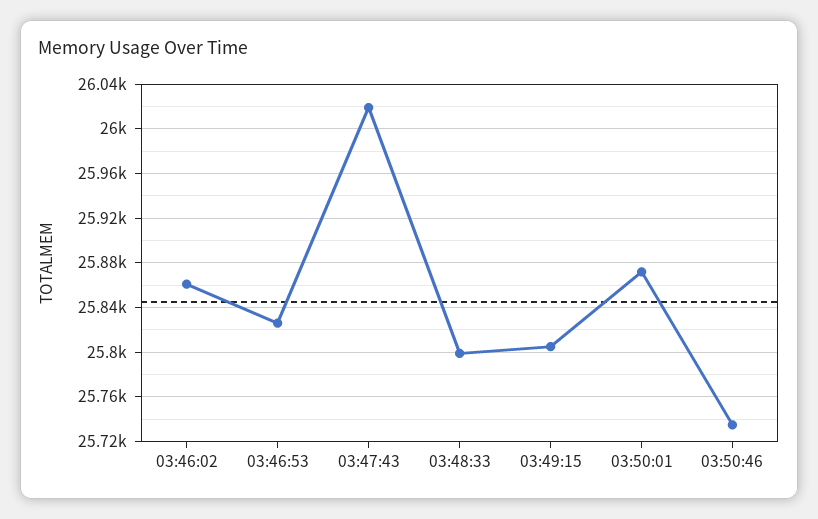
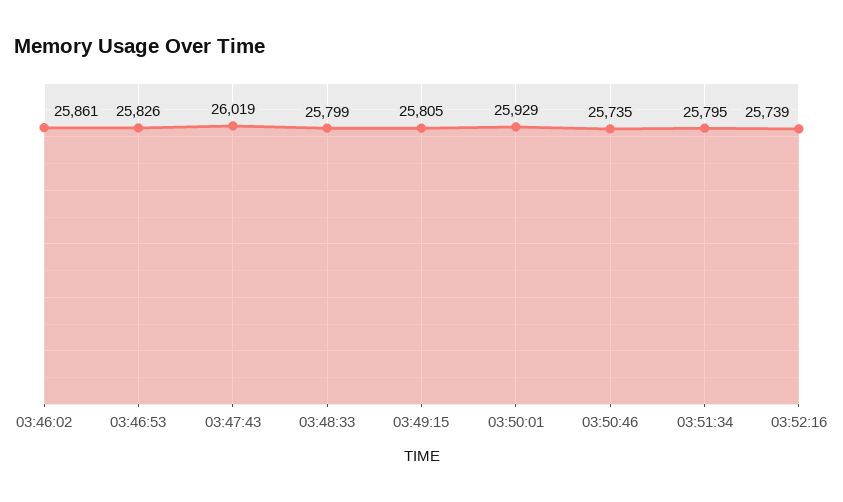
03:50:01: 25870 -> 25929
03:51:34: none -> 25795
03:52:16: none -> 25739

